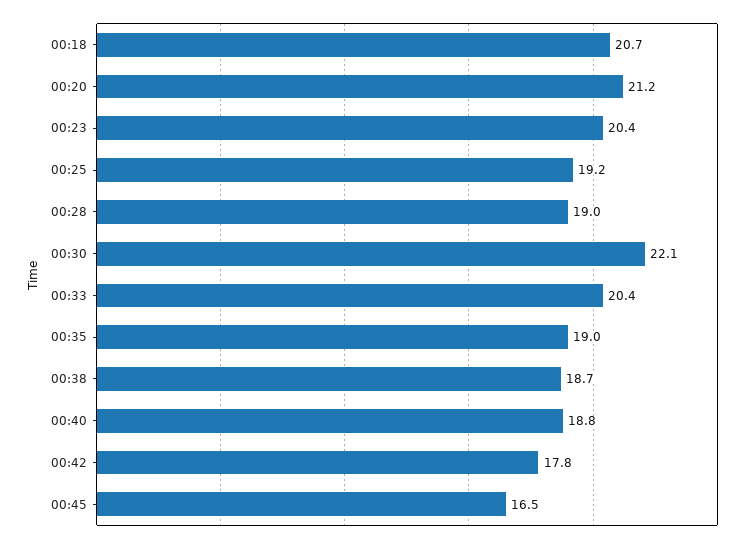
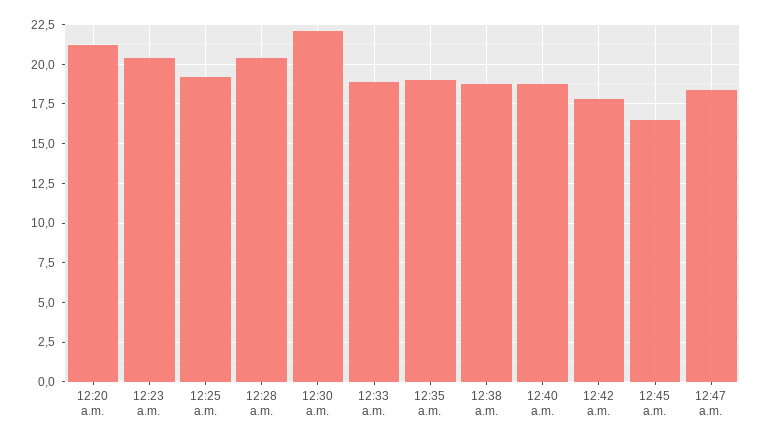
00:18: 20.7 -> none
00:28: 19 -> 20.5
00:33: 20.4 -> 19
12:47 a.m.: none -> 18.5

